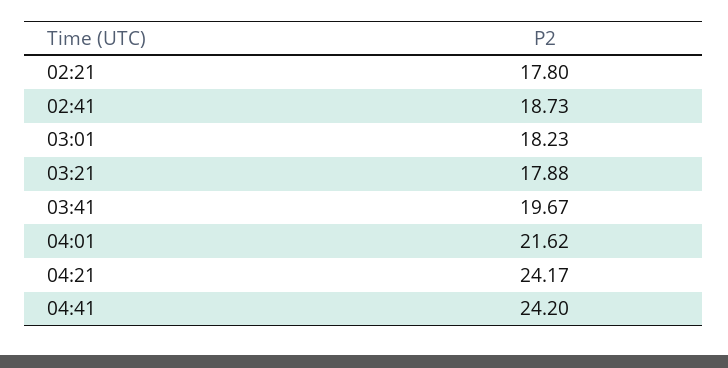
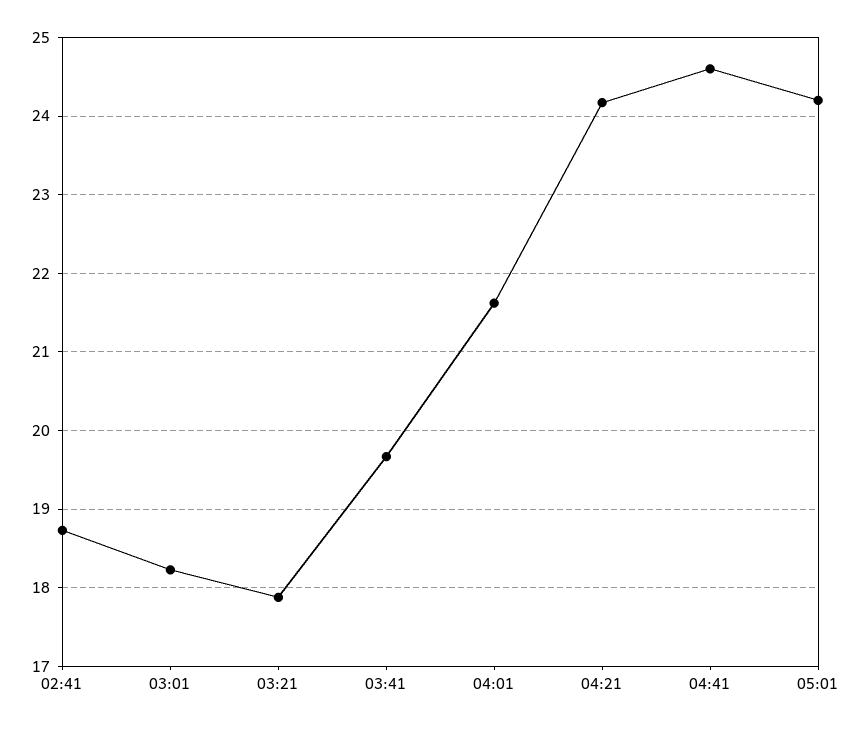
02:21: 17.8 -> none
04:41: 24.2 -> 24.6
05:01: none -> 24.2

